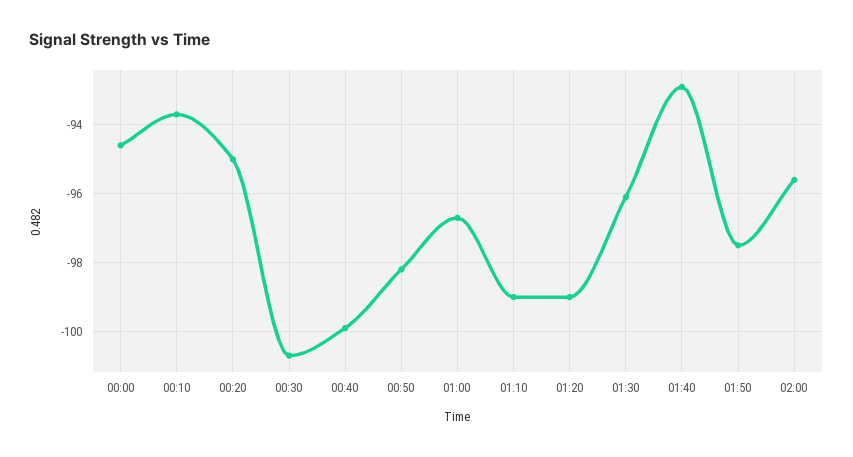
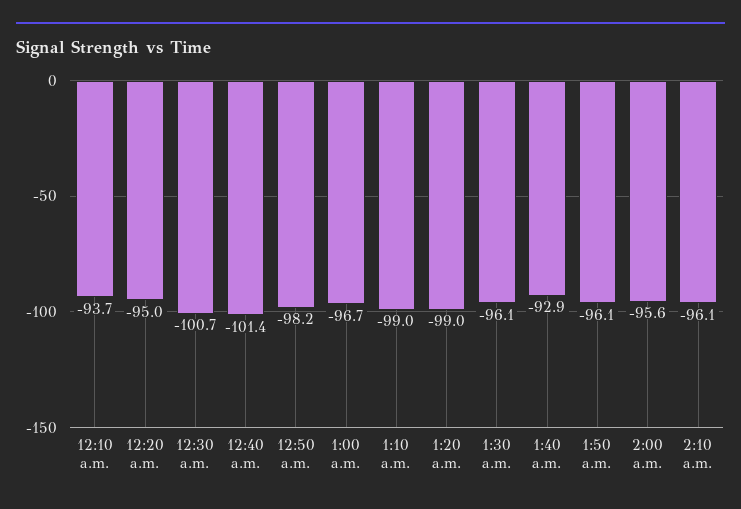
00:00: -94.5 -> none
00:40: -100 -> -101.4
01:50: -97.5 -> -96.1
2:10 a.m.: none -> -96.1

